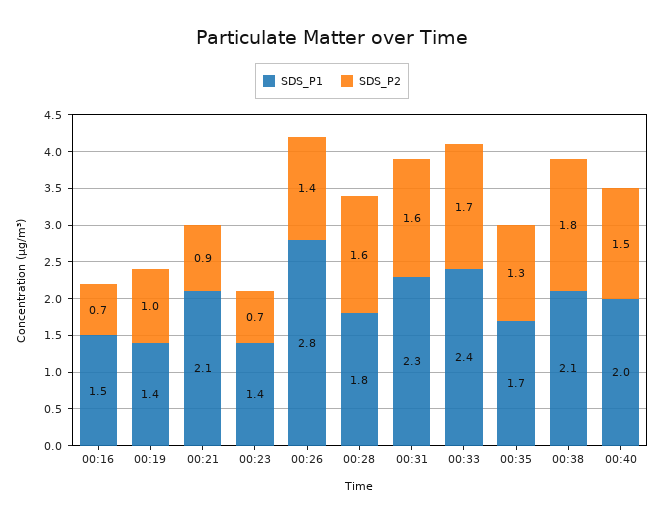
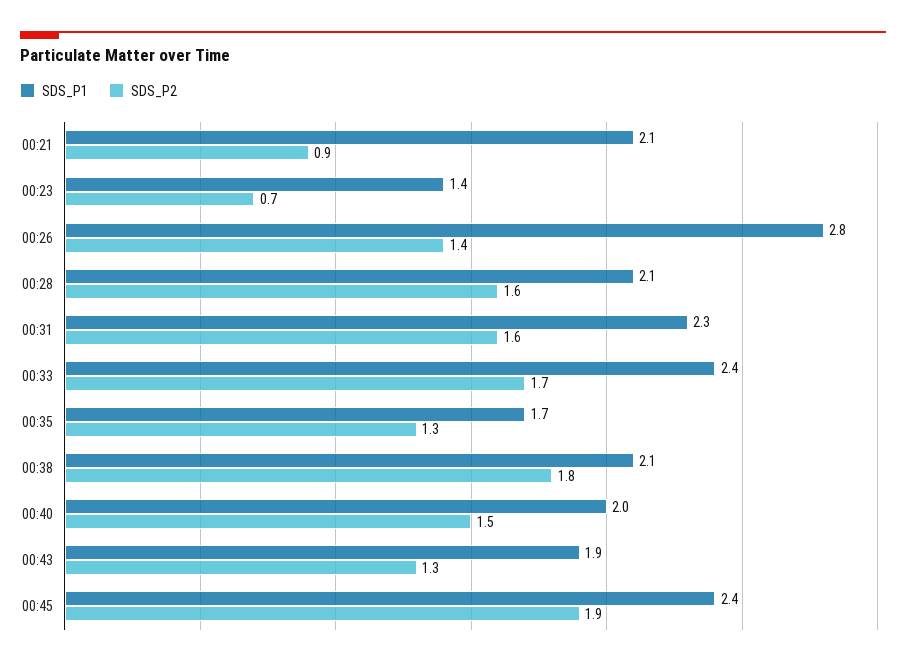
SDS_P1, 00:16: 1.5 -> none
SDS_P2, 00:16: 0.7 -> none
SDS_P1, 00:19: 1.4 -> none
SDS_P2, 00:19: 1 -> none
SDS_P1, 00:28: 1.8 -> 2.1
SDS_P1, 00:43: none -> 1.9
SDS_P2, 00:43: none -> 1.3
SDS_P1, 00:45: none -> 2.4
SDS_P2, 00:45: none -> 1.9

